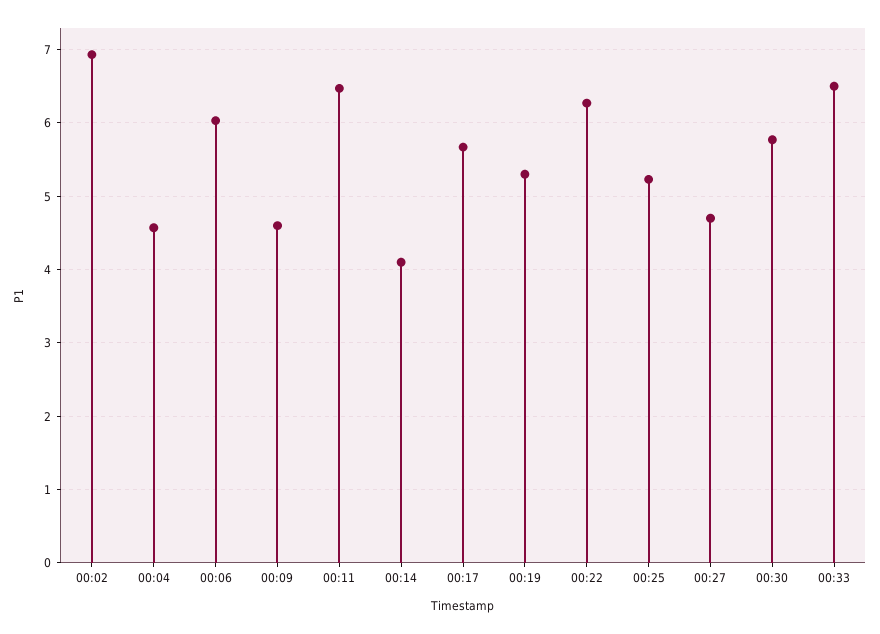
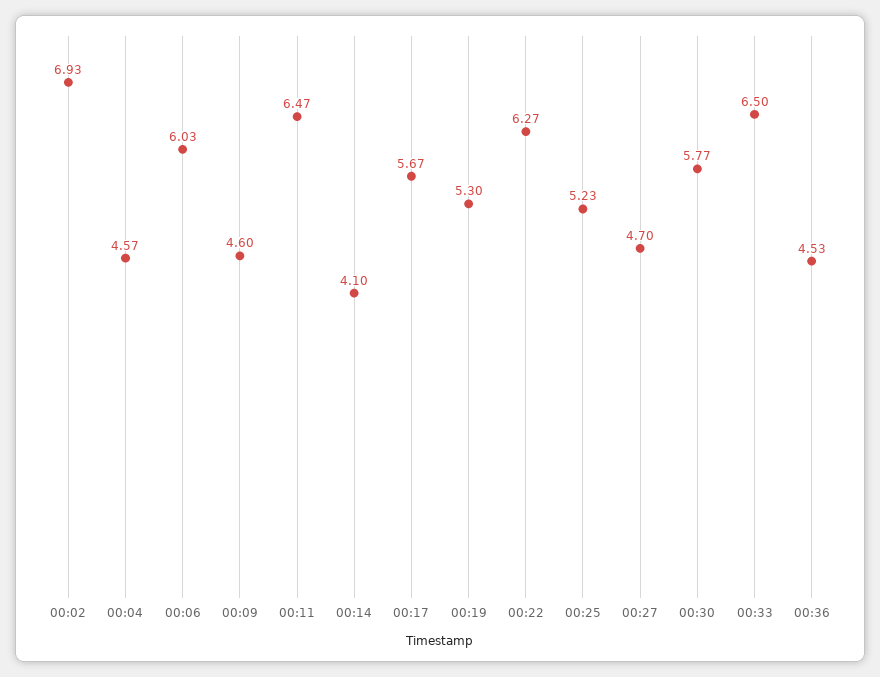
00:36: none -> 4.53

